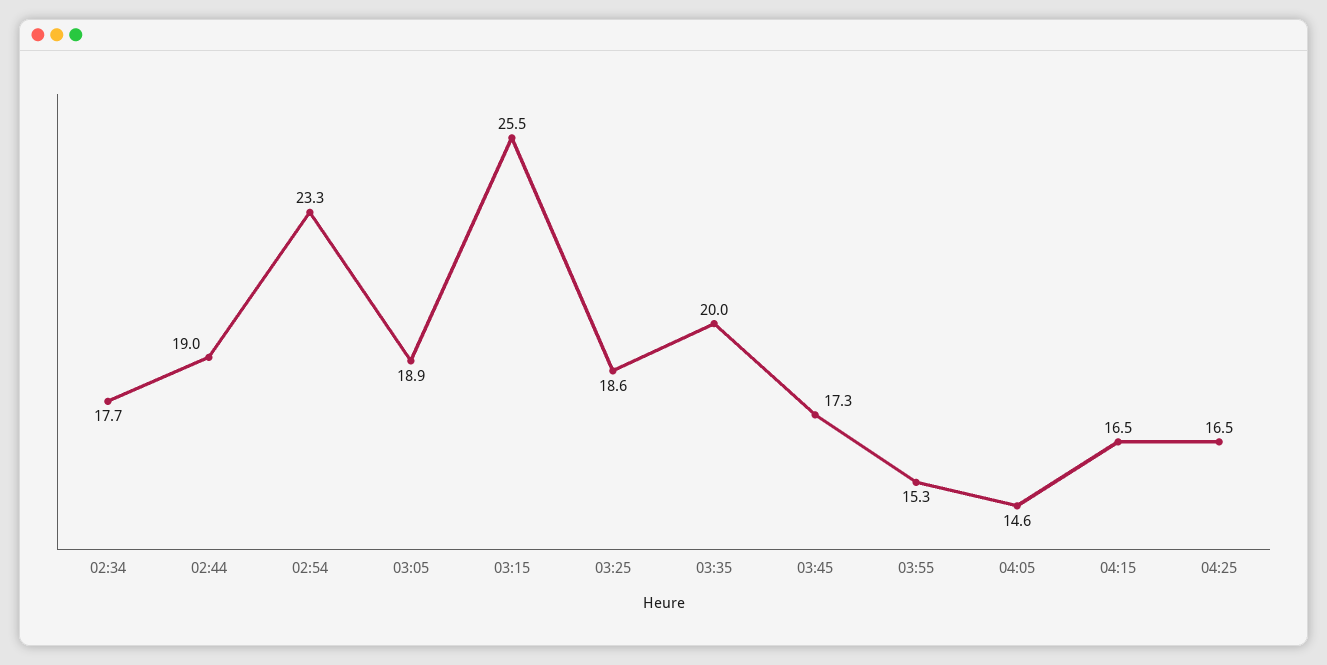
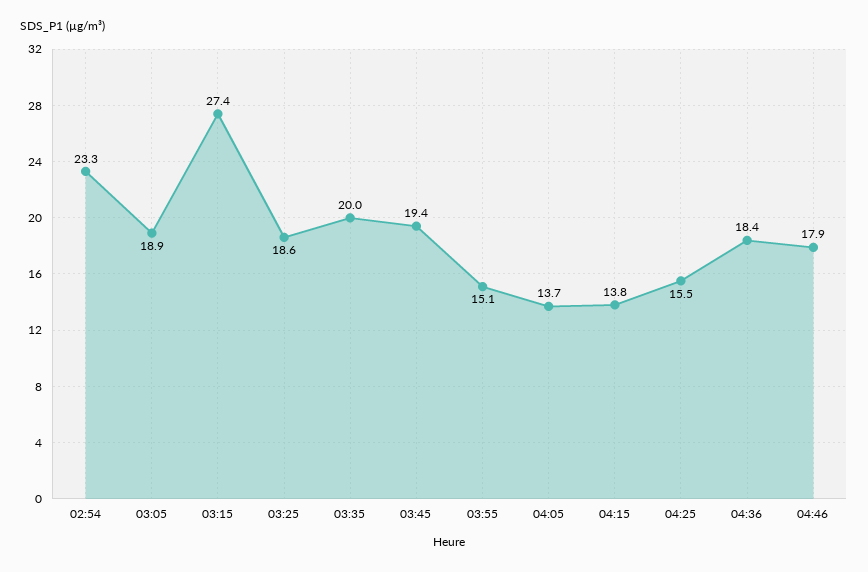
02:34: 17.7 -> none
02:44: 19 -> none
03:15: 25.5 -> 27.4
03:45: 17.3 -> 19.4
03:55: 15.3 -> 15.1
04:05: 14.6 -> 13.7
04:15: 16.5 -> 13.8
04:25: 16.5 -> 15.5
04:36: none -> 18.4
04:46: none -> 17.9

